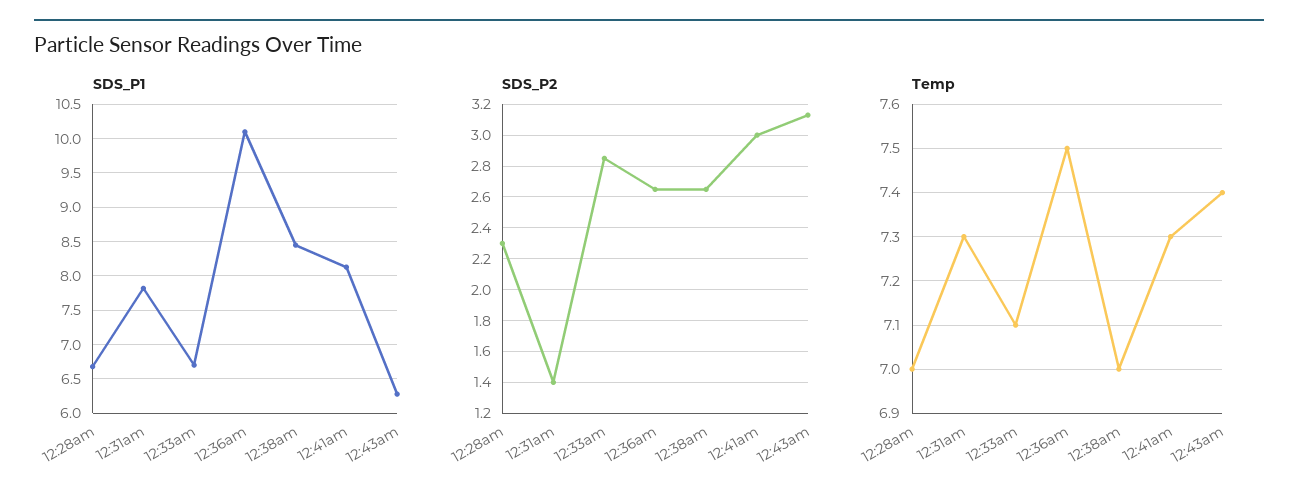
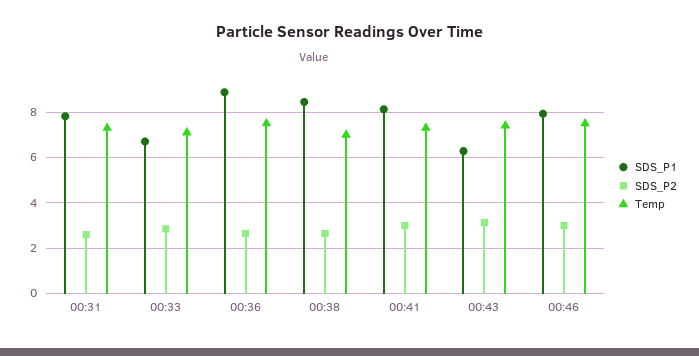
SDS_P1, 12:28am: 6.7 -> none
SDS_P1, 12:36am: 10.1 -> 9
SDS_P2, 12:28am: 2.3 -> none
SDS_P2, 12:31am: 1.4 -> 2.5
Temp, 12:28am: 7 -> none
SDS_P1, 00:46: none -> 8
SDS_P2, 00:46: none -> 3
Temp, 00:46: none -> 7.5

